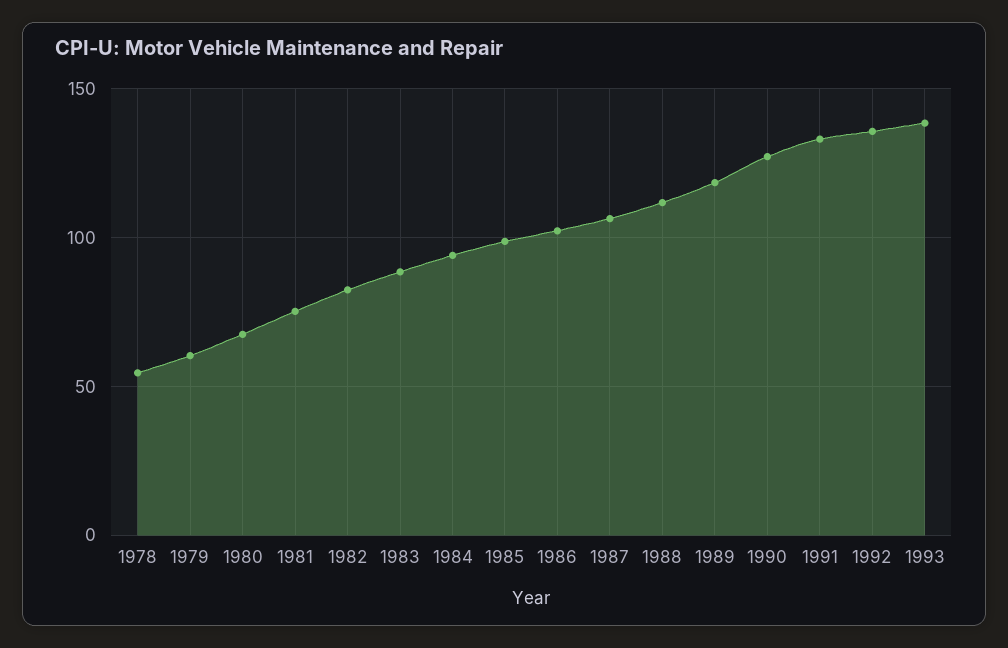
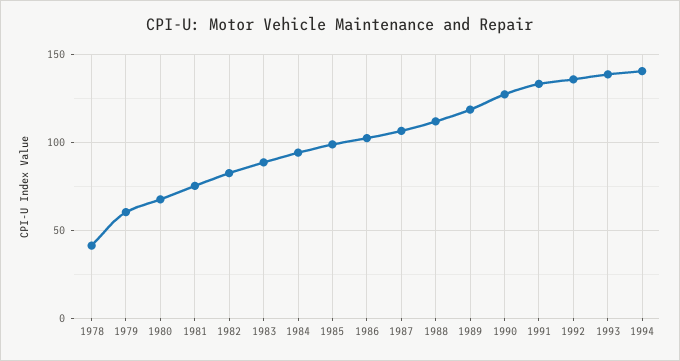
1978: 55 -> 40
1994: none -> 140

